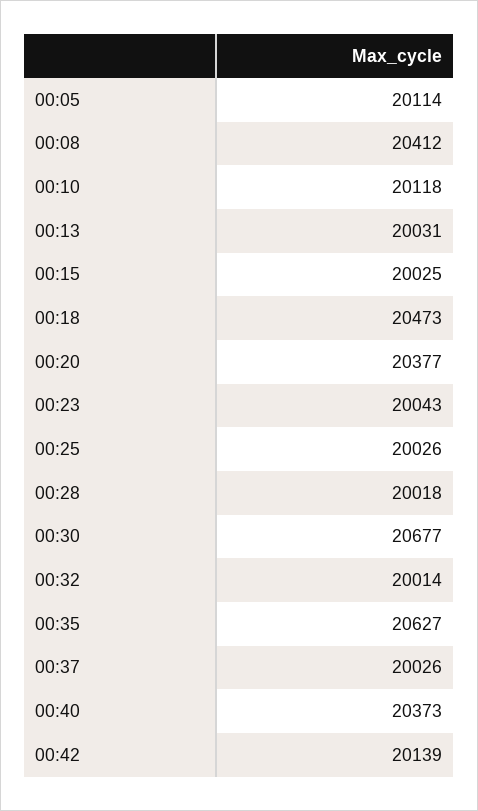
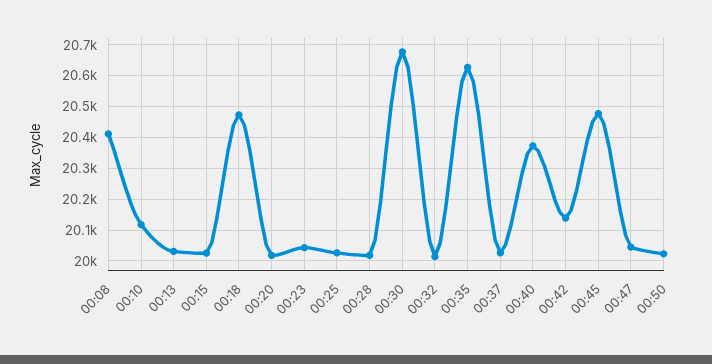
00:05: 20114 -> none
00:20: 20377 -> 20020
00:45: none -> 20480
00:47: none -> 20040
00:50: none -> 20020

